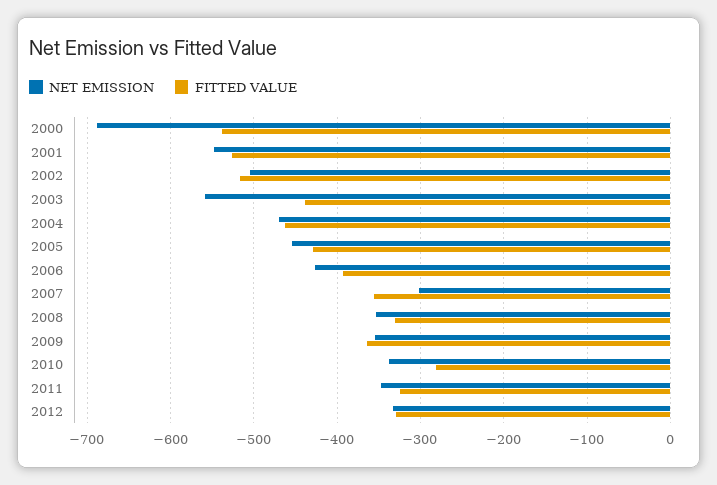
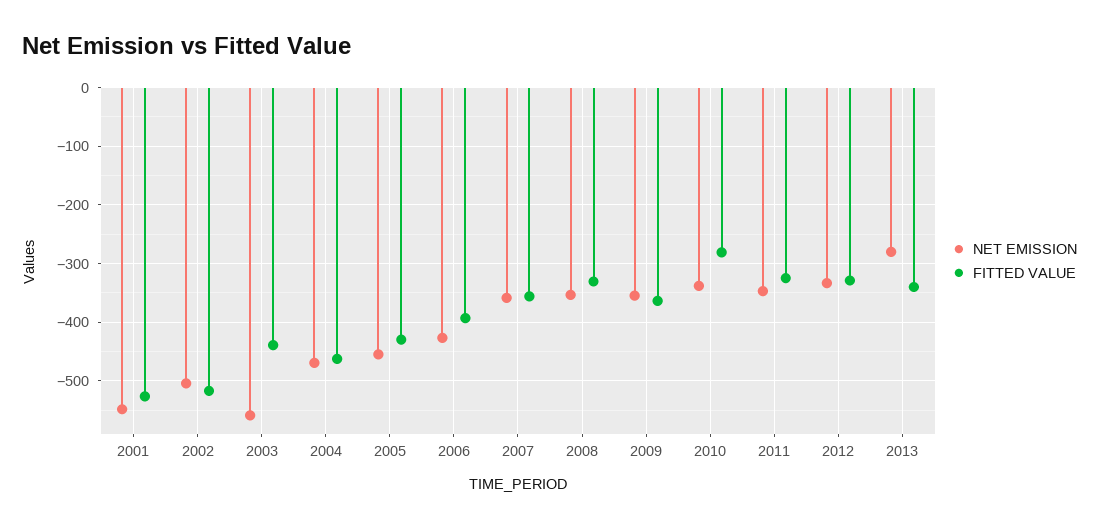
NET EMISSION, 2000: -690 -> none
FITTED VALUE, 2000: -540 -> none
NET EMISSION, 2007: -300 -> -360
NET EMISSION, 2013: none -> -280
FITTED VALUE, 2013: none -> -340

